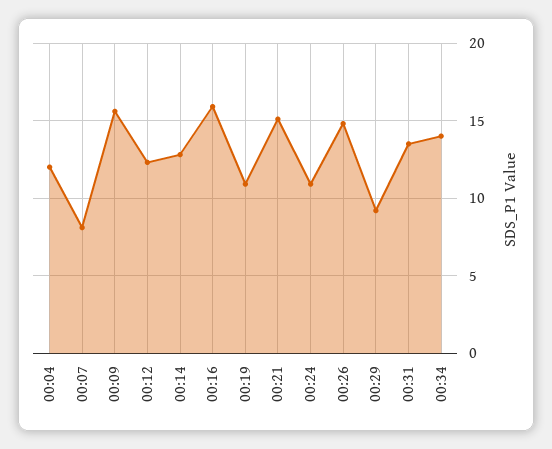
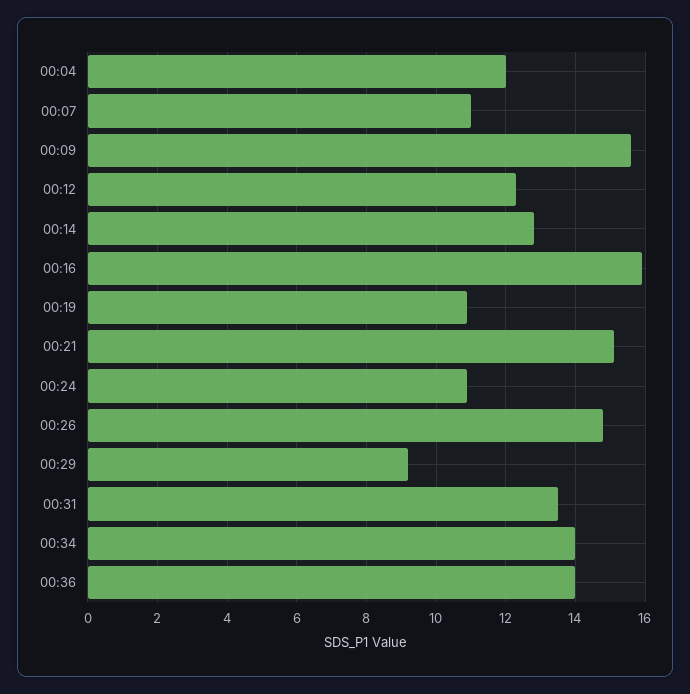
00:07: 8 -> 11
00:36: none -> 14

